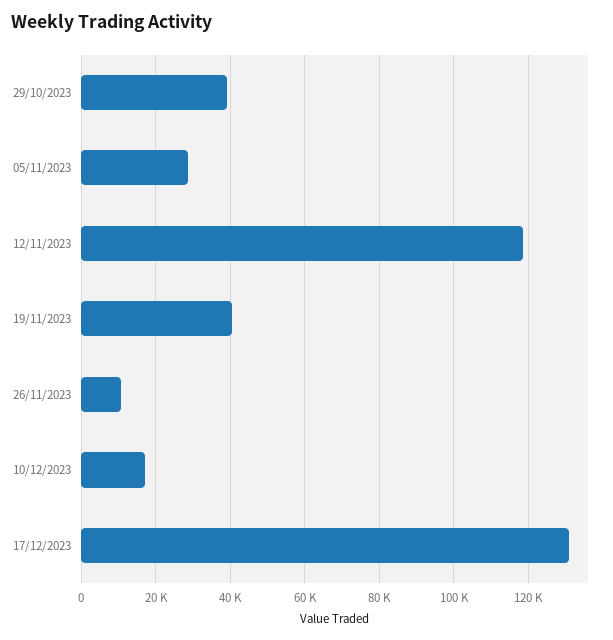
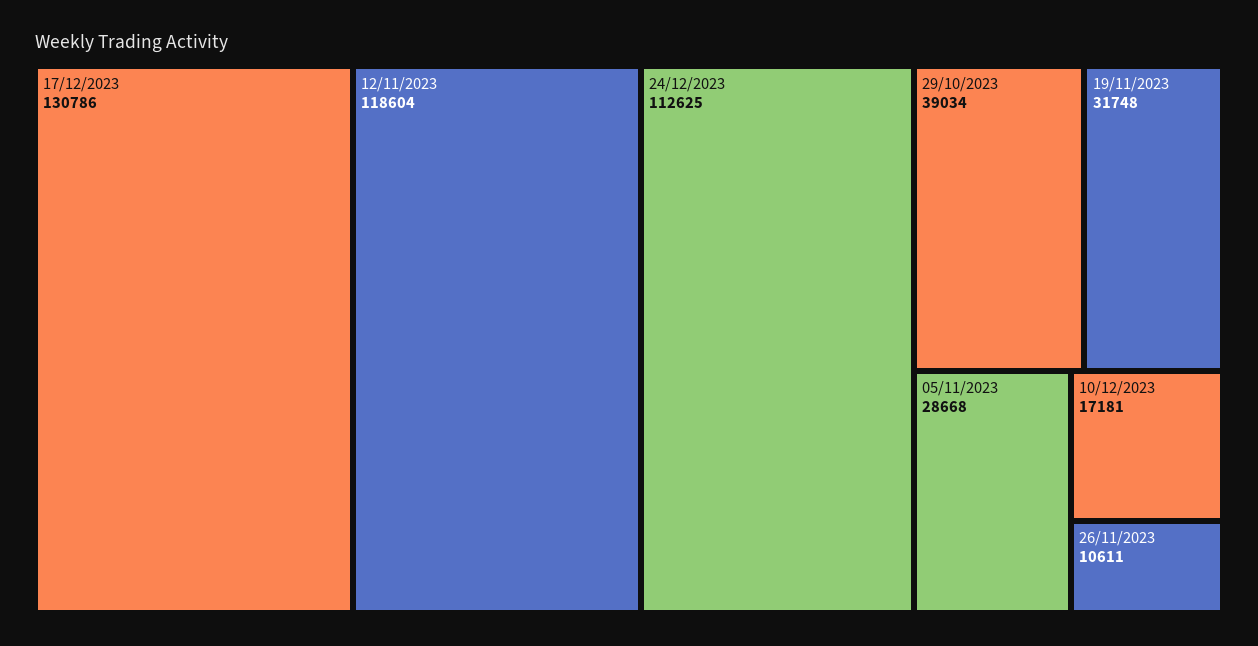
19/11/2023: 40000 -> 31748
24/12/2023: none -> 112625

